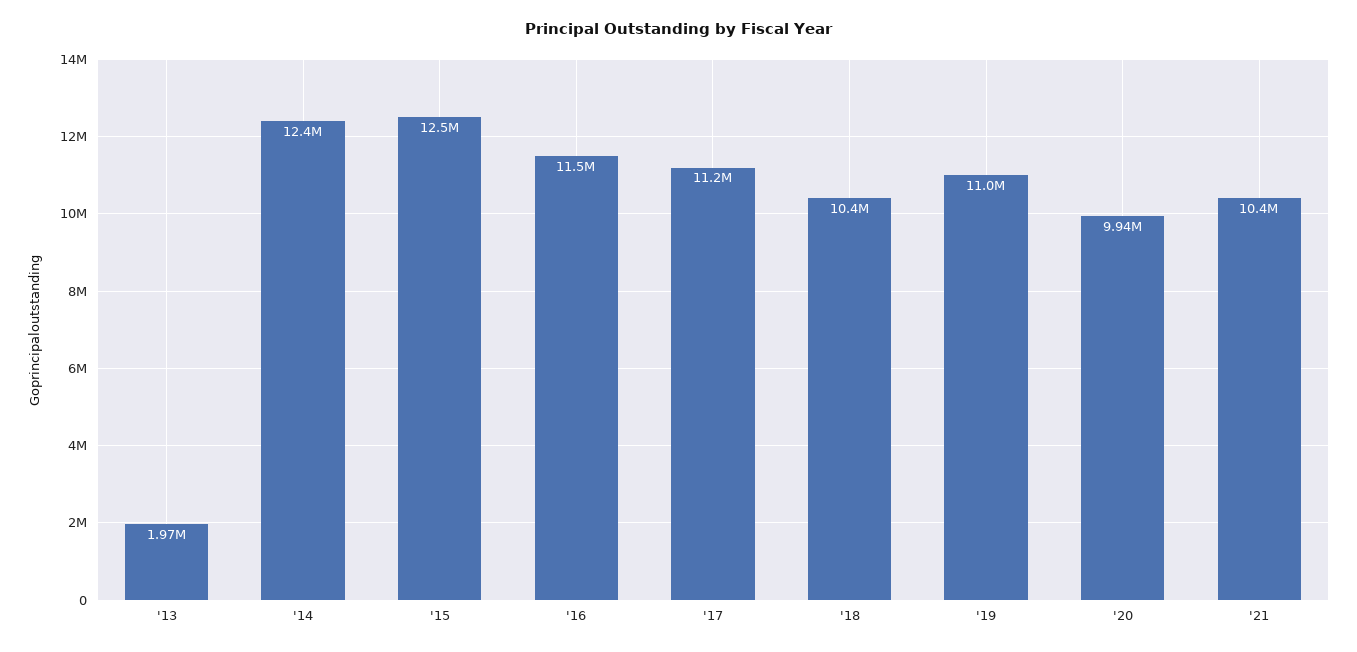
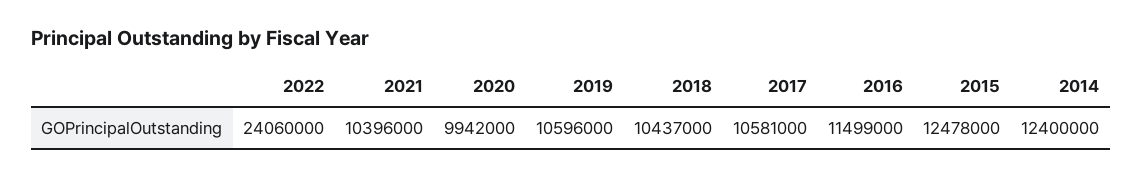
'13: 1970000 -> none
'17: 11200000 -> 10581000
'19: 11000000 -> 10596000
2022: none -> 24060000

